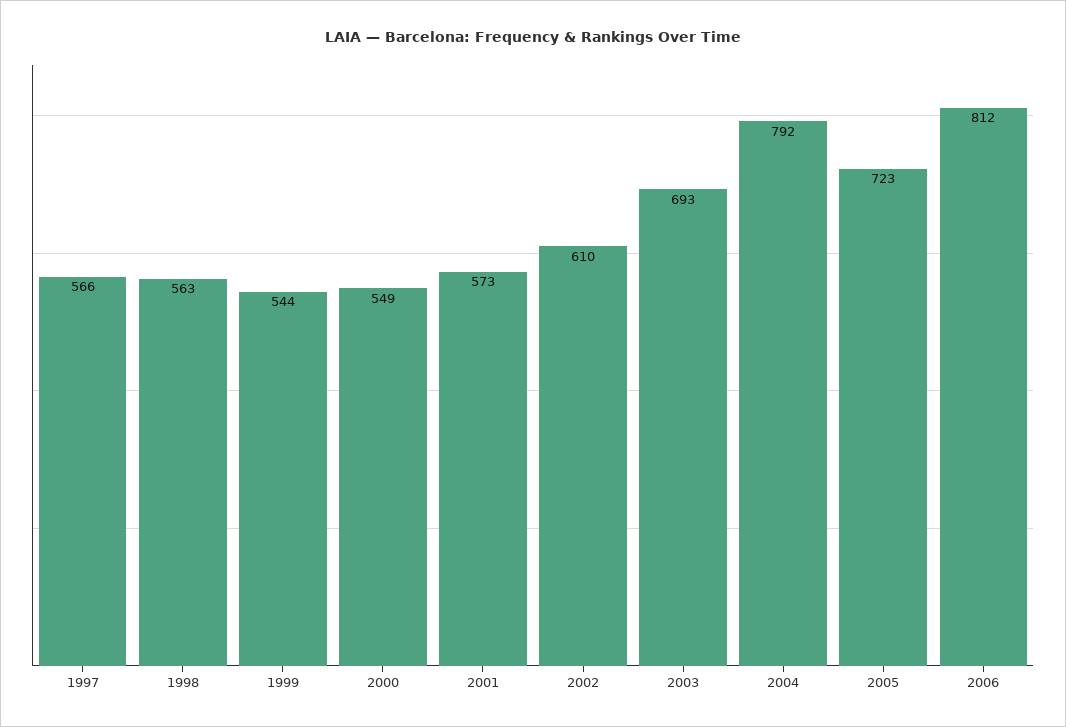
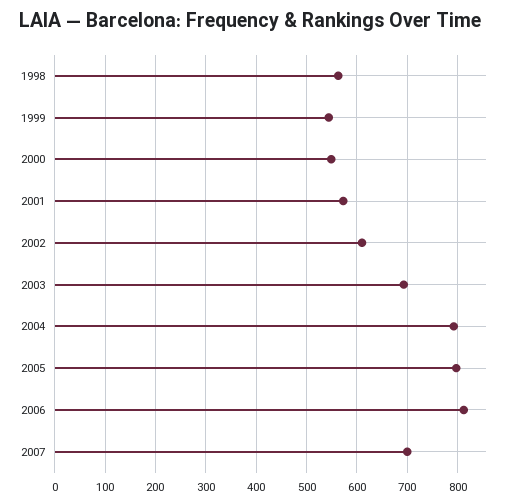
1997: 566 -> none
2005: 723 -> 800
2007: none -> 700

